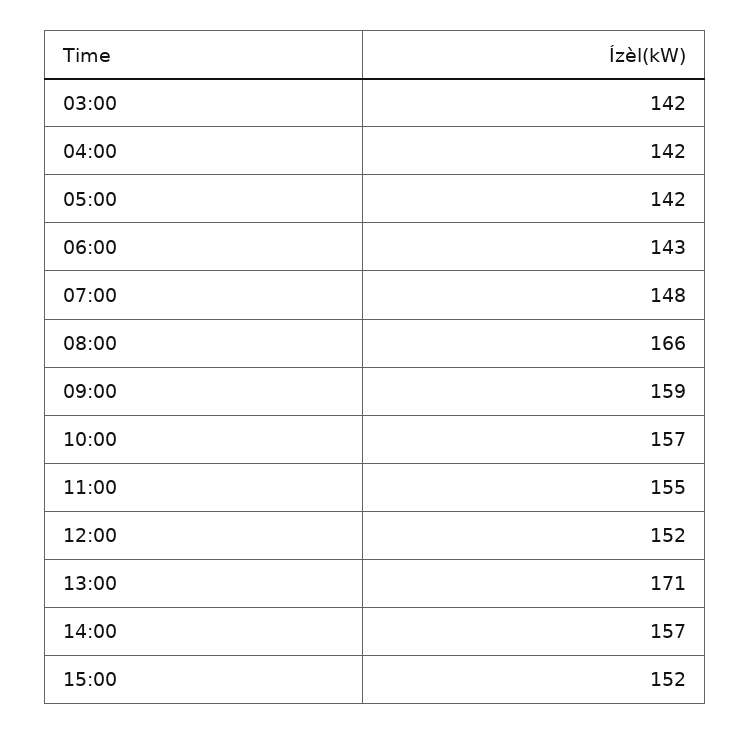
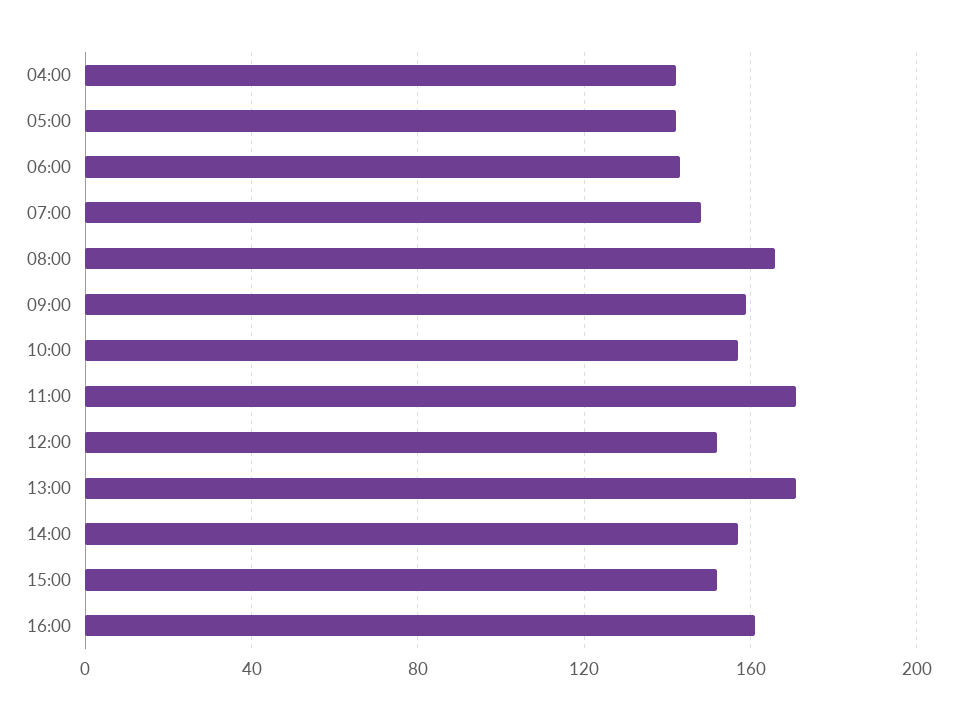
03:00: 142 -> none
11:00: 155 -> 170
16:00: none -> 160

